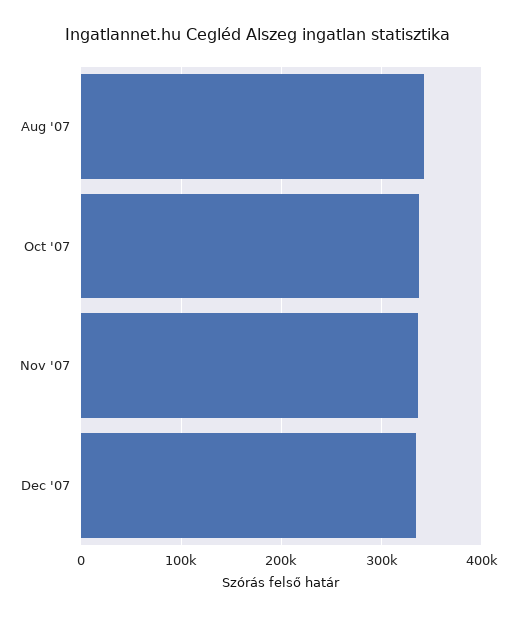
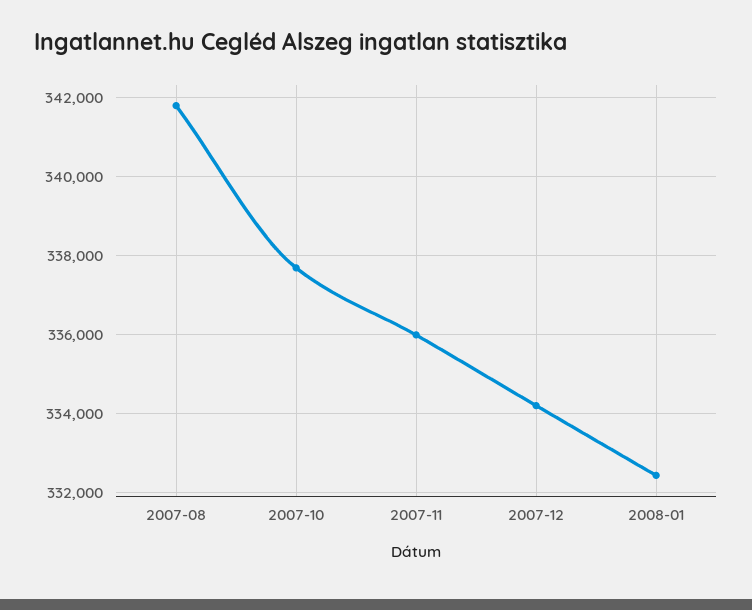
2008-01: none -> 332400

